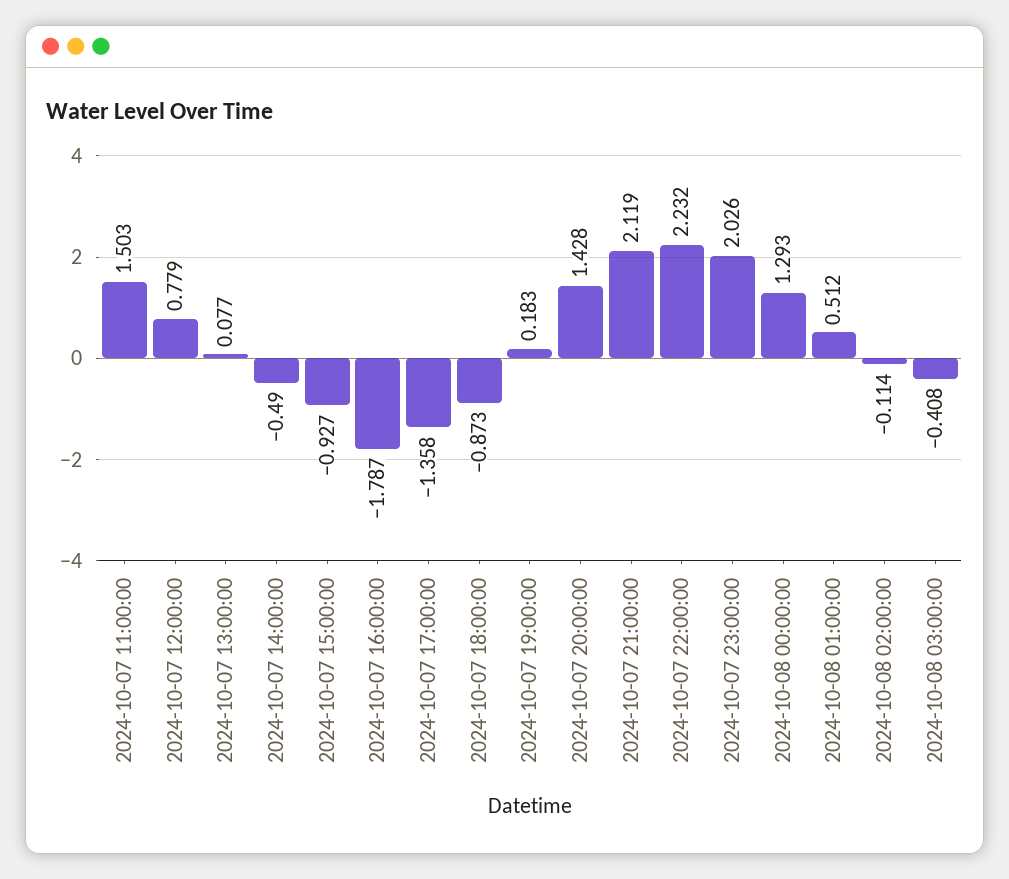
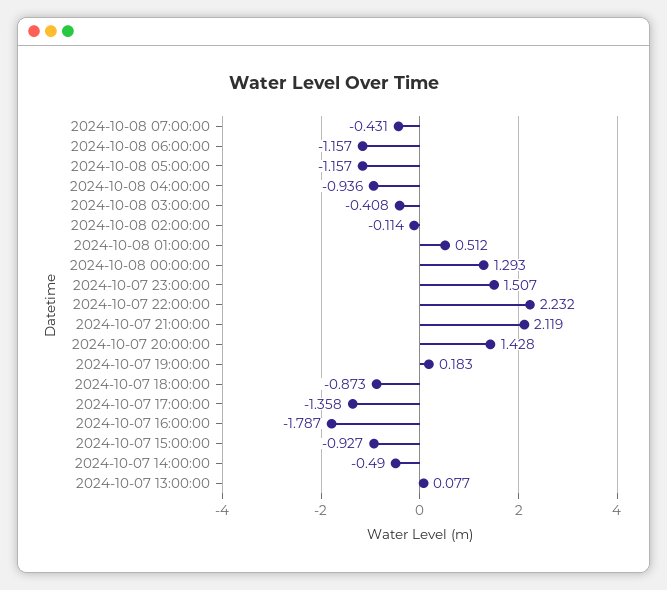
2024-10-07 11:00:00: 1.503 -> none
2024-10-07 12:00:00: 0.779 -> none
2024-10-07 23:00:00: 2.026 -> 1.507
2024-10-08 07:00:00: none -> -0.431
2024-10-08 06:00:00: none -> -1.157
2024-10-08 05:00:00: none -> -1.157
2024-10-08 04:00:00: none -> -0.936

